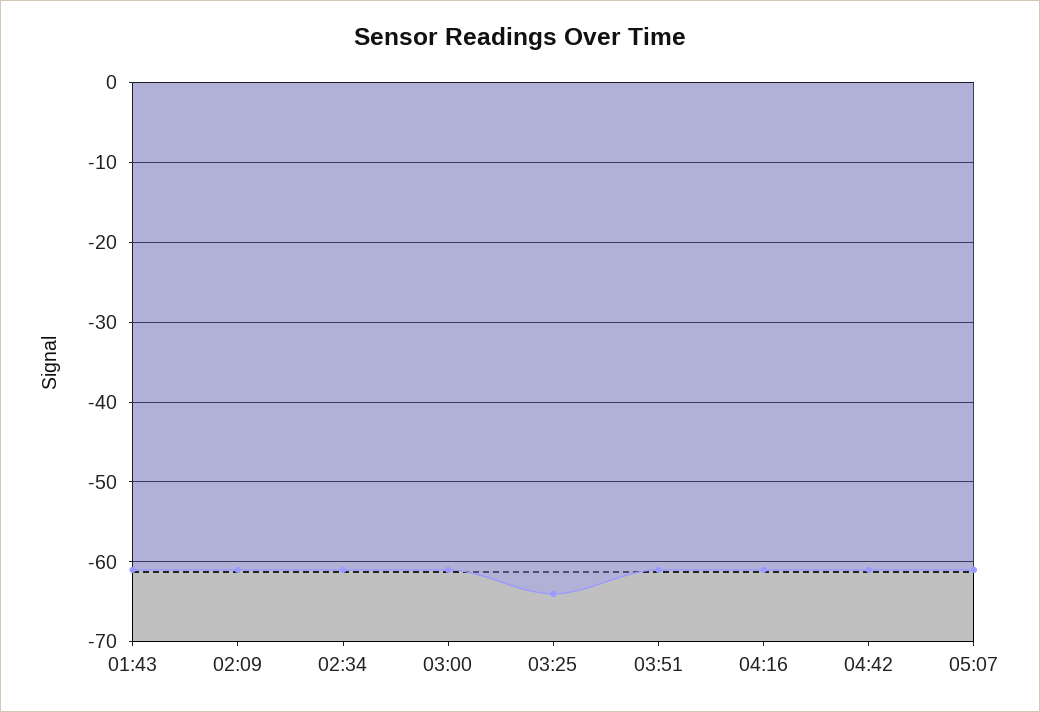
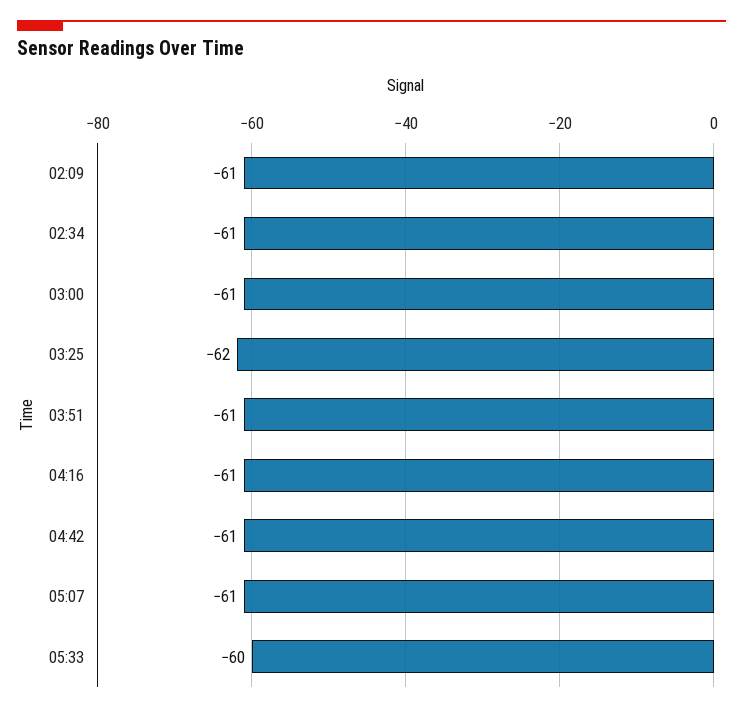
01:43: -61 -> none
03:25: -64 -> -62
05:33: none -> -60

